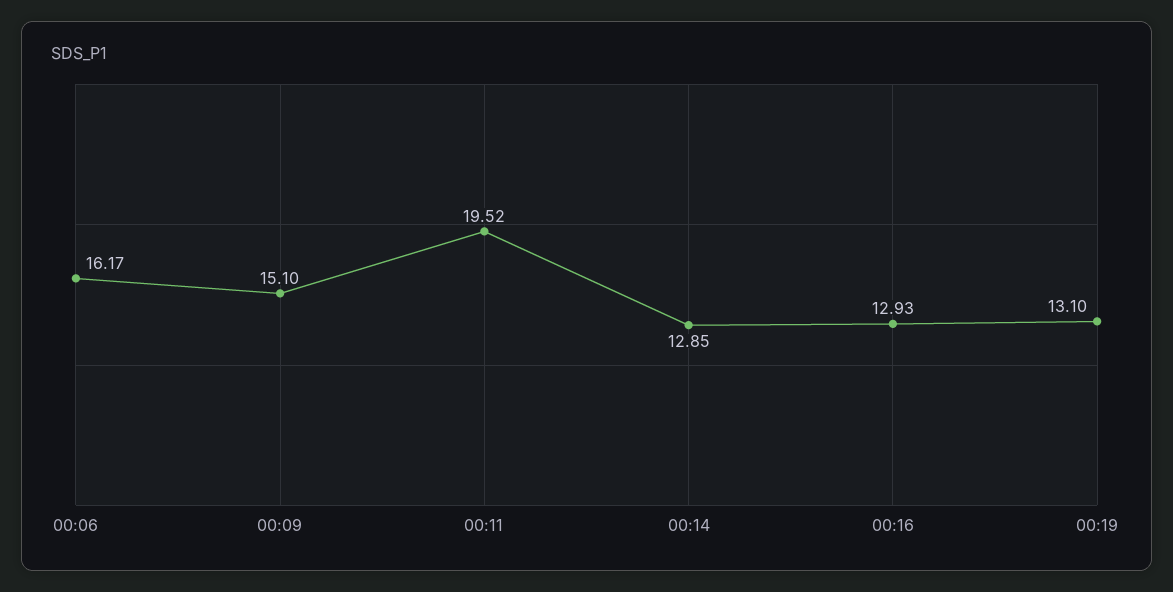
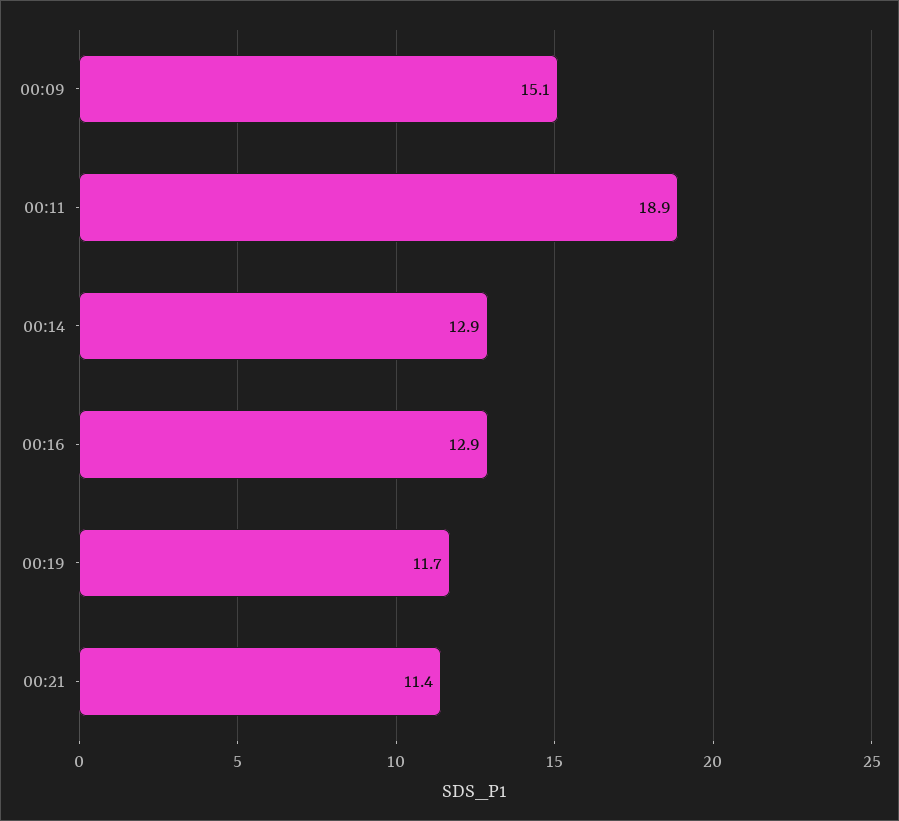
00:06: 16.17 -> none
00:11: 19.52 -> 18.9
00:19: 13.1 -> 11.7
00:21: none -> 11.4

